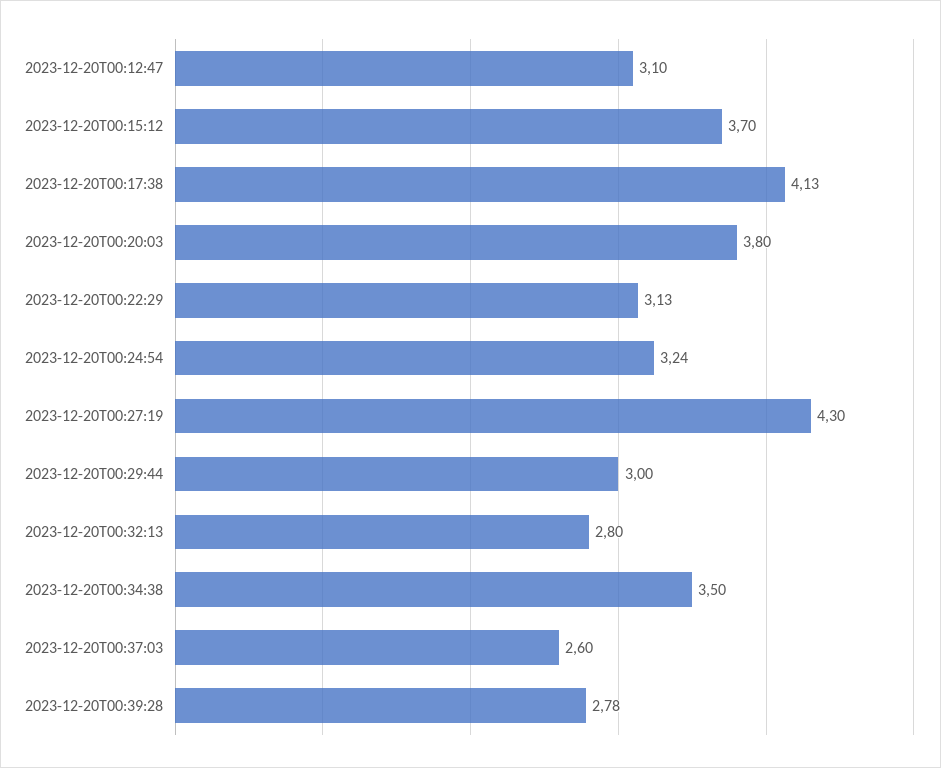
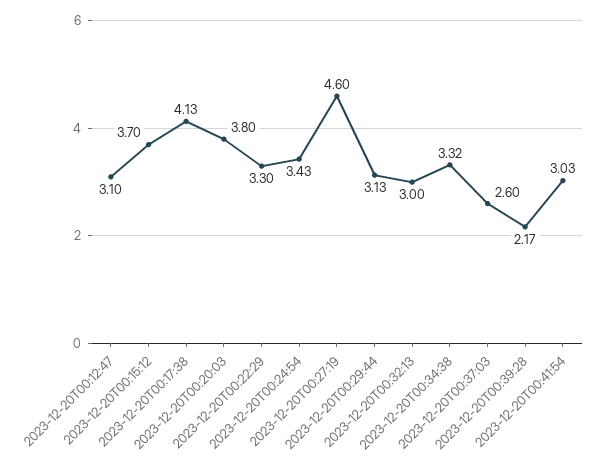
2023-12-20T00:22:29: 3.13 -> 3.3
2023-12-20T00:24:54: 3.24 -> 3.43
2023-12-20T00:27:19: 4.3 -> 4.6
2023-12-20T00:29:44: 3 -> 3.13
2023-12-20T00:32:13: 2.8 -> 3
2023-12-20T00:34:38: 3.5 -> 3.32
2023-12-20T00:39:28: 2.78 -> 2.17
2023-12-20T00:41:54: none -> 3.03

